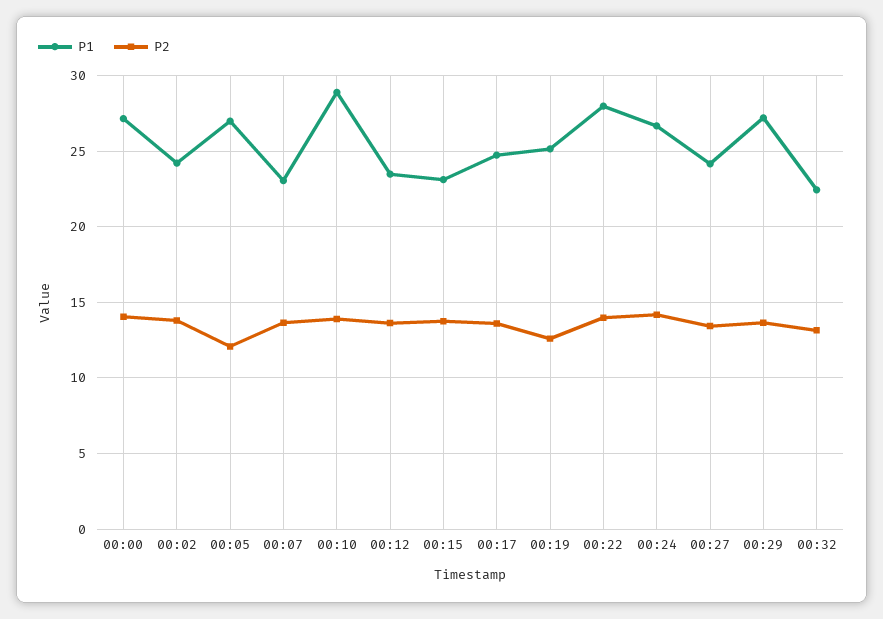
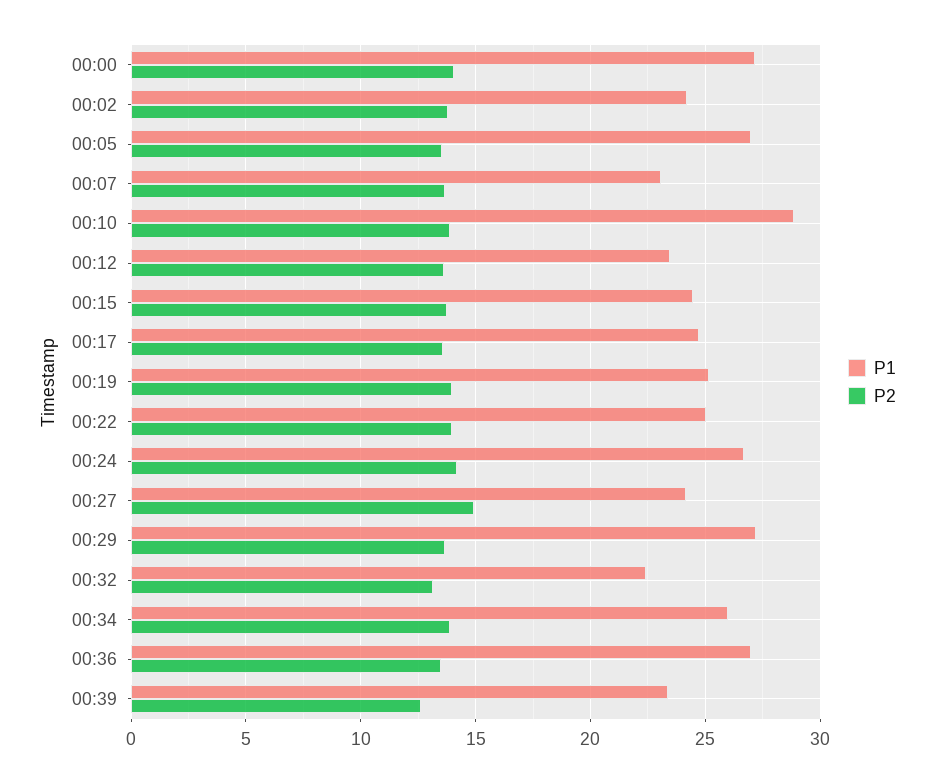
P2, 00:05: 12 -> 13.5
P1, 00:15: 23 -> 24.5
P2, 00:19: 12.5 -> 14
P1, 00:22: 28 -> 25
P2, 00:27: 13.5 -> 15
P1, 00:34: none -> 26
P2, 00:34: none -> 14
P1, 00:36: none -> 27
P2, 00:36: none -> 13.5
P1, 00:39: none -> 23.5
P2, 00:39: none -> 12.5

